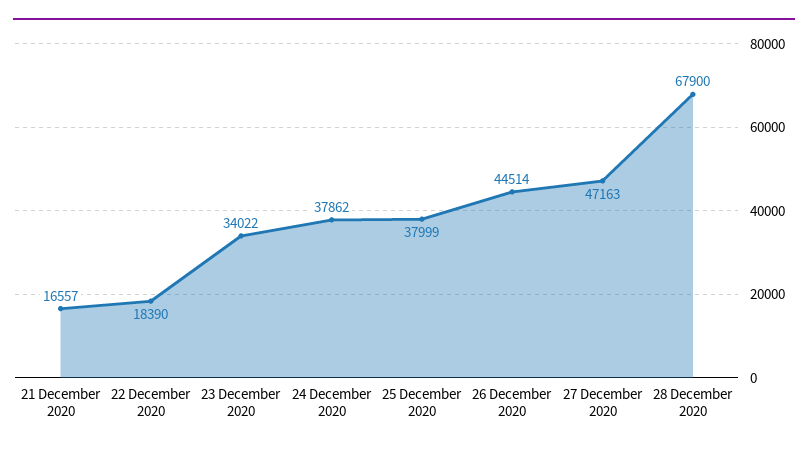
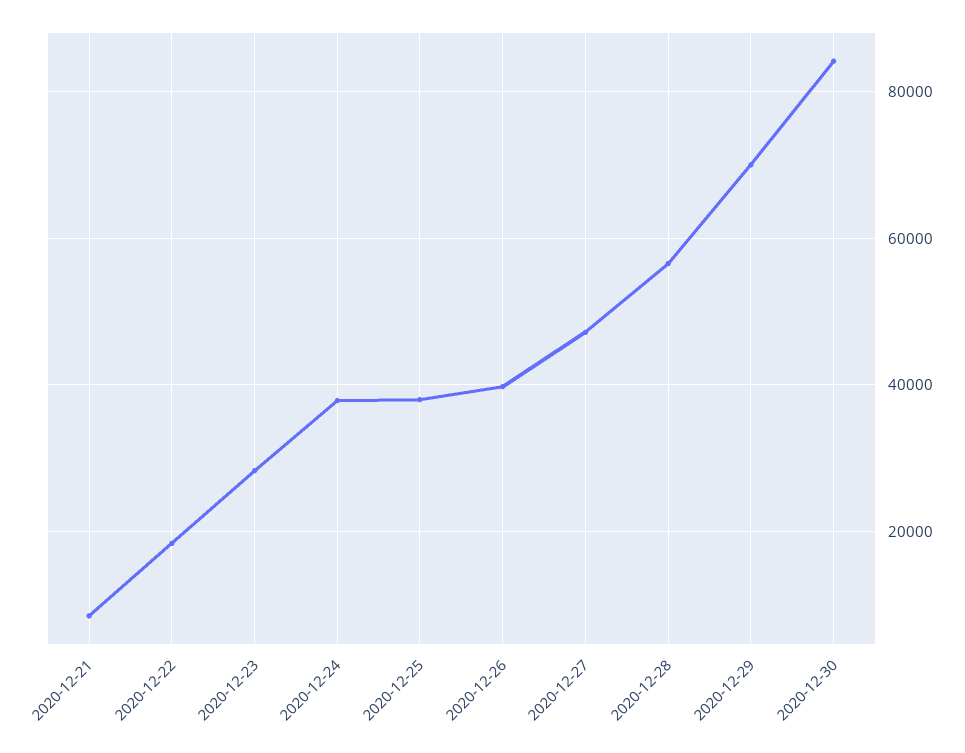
21 December 2020: 16557 -> 8000
23 December 2020: 34022 -> 28000
26 December 2020: 44514 -> 40000
28 December 2020: 67900 -> 56000
2020-12-29: none -> 70000
2020-12-30: none -> 84000

